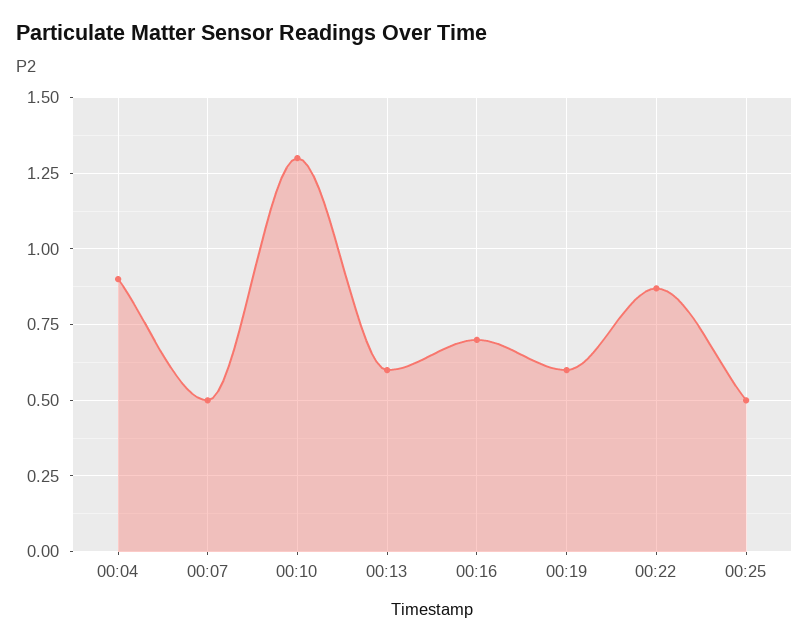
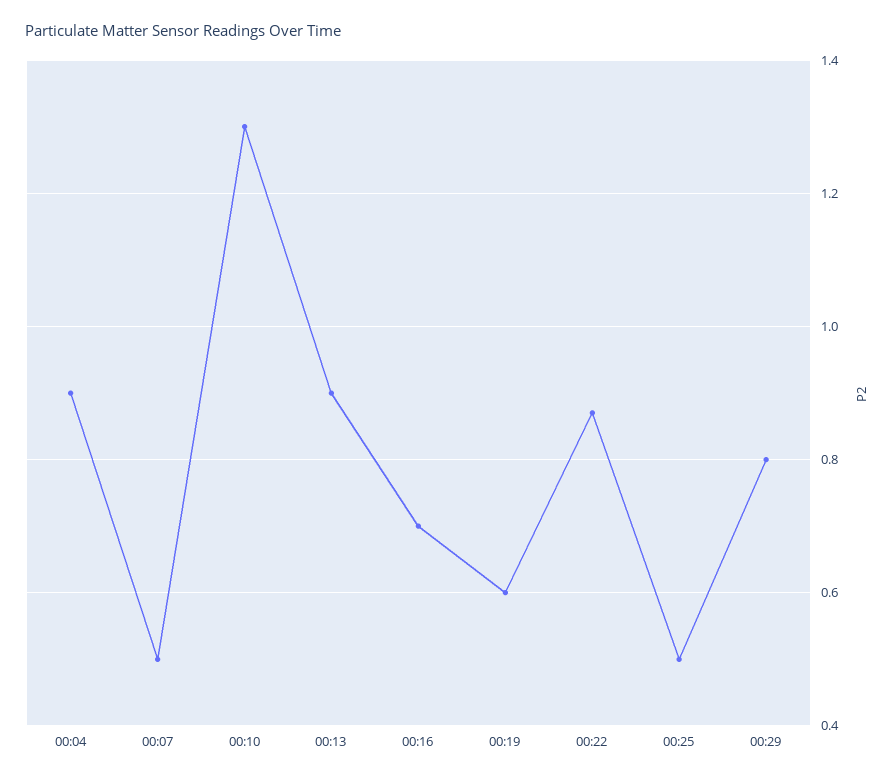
00:13: 0.6 -> 0.9
00:29: none -> 0.8

